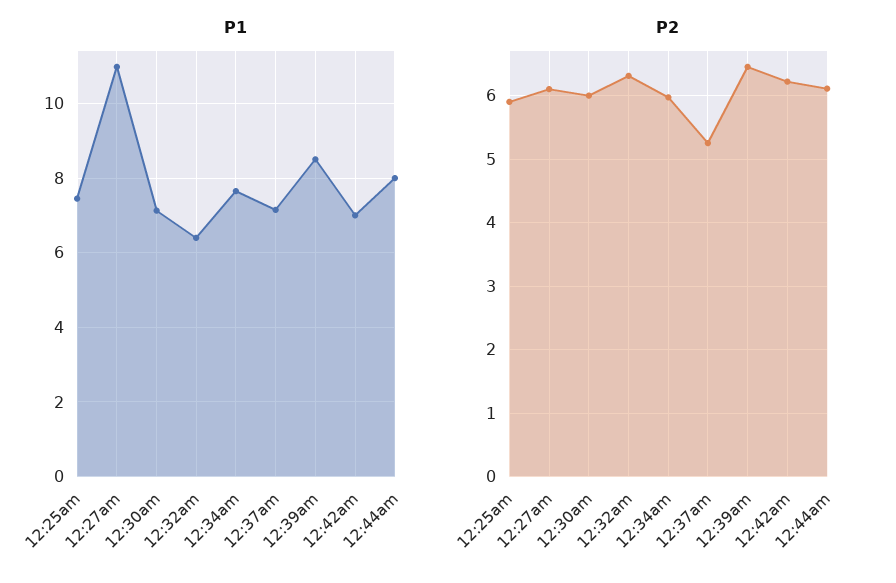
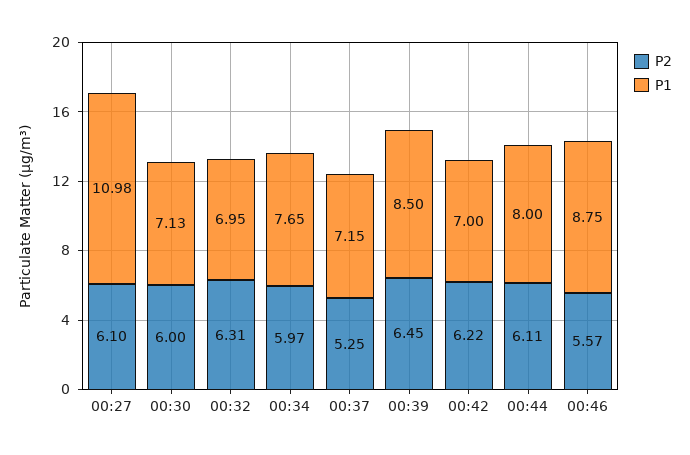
P1, 12:25am: 7.4 -> none
P1, 12:32am: 6.4 -> 6.95
P2, 12:25am: 5.9 -> none
P2, 00:46: none -> 5.57
P1, 00:46: none -> 8.75

